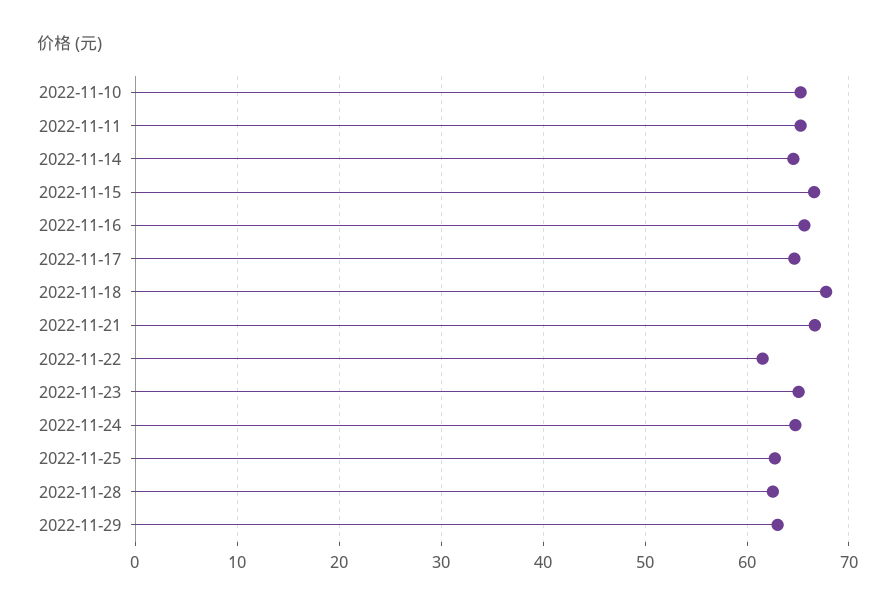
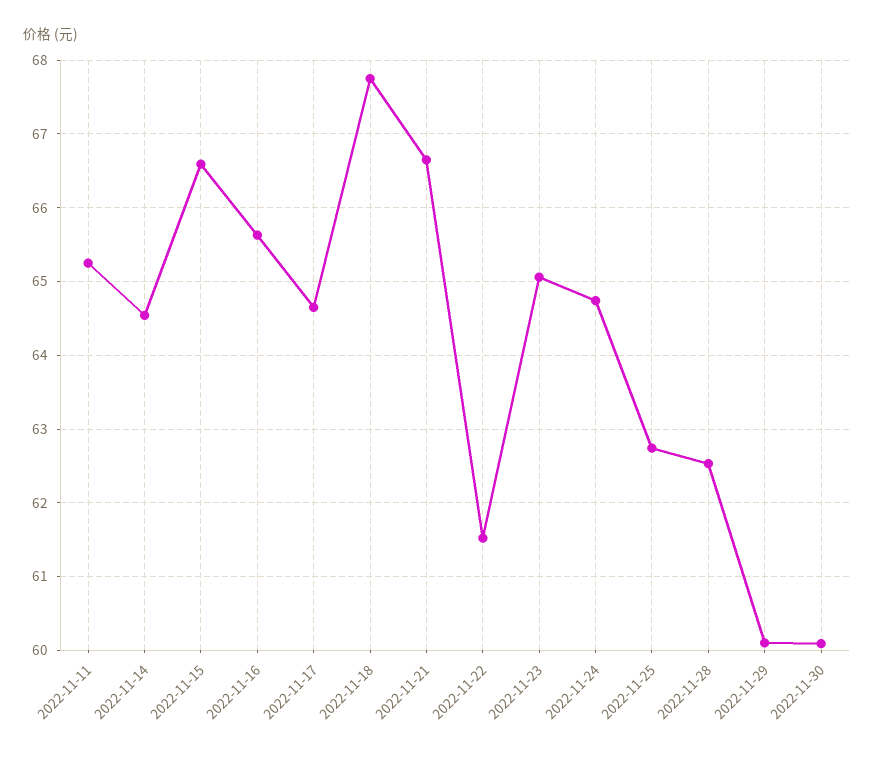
2022-11-10: 65 -> none
2022-11-29: 63 -> 60.1
2022-11-30: none -> 60.1

